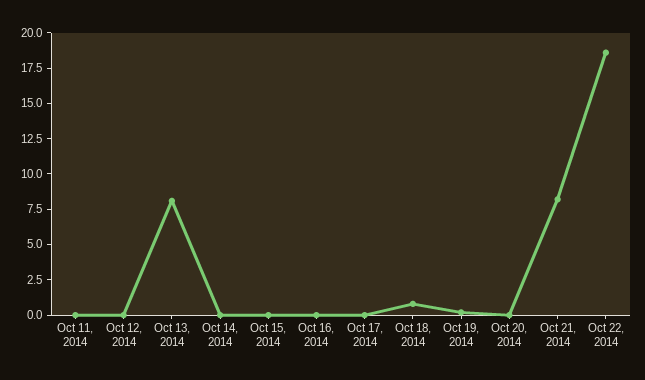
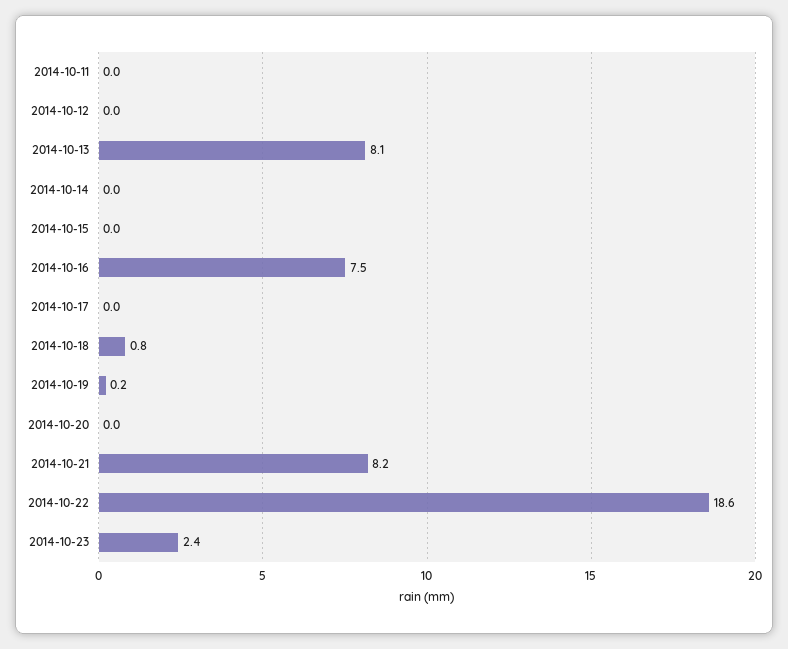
Oct 16, 2014: 0 -> 7.5
2014-10-23: none -> 2.4

